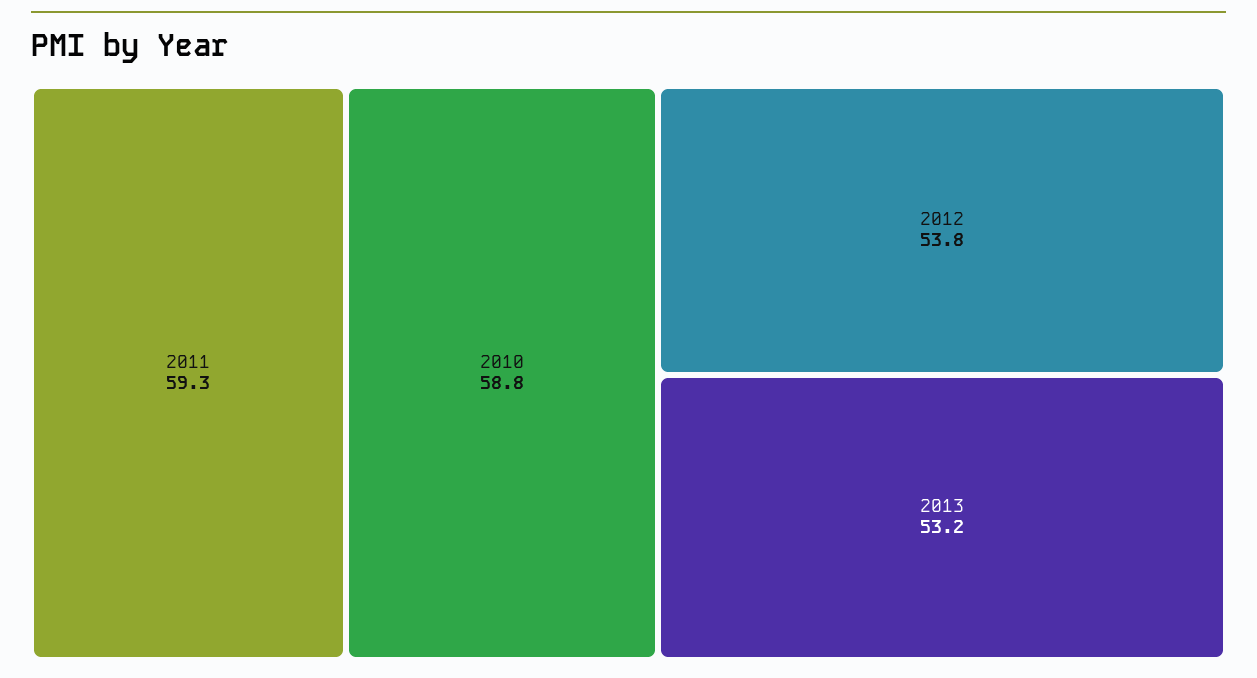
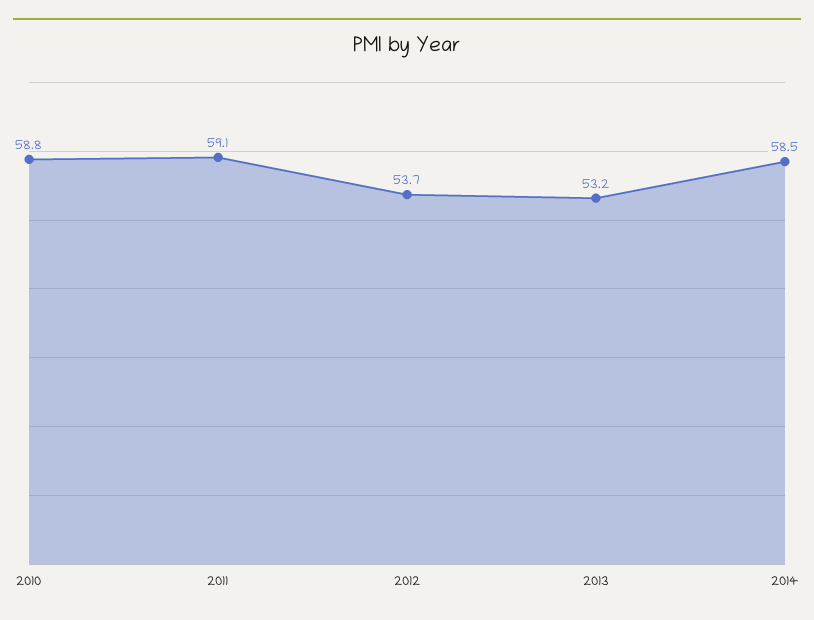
2011: 59.3 -> 59.1
2012: 53.8 -> 53.7
2014: none -> 58.5

